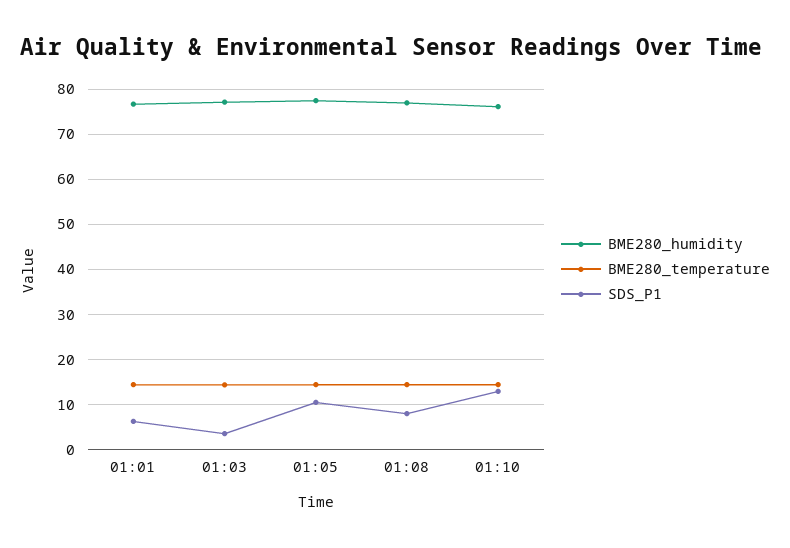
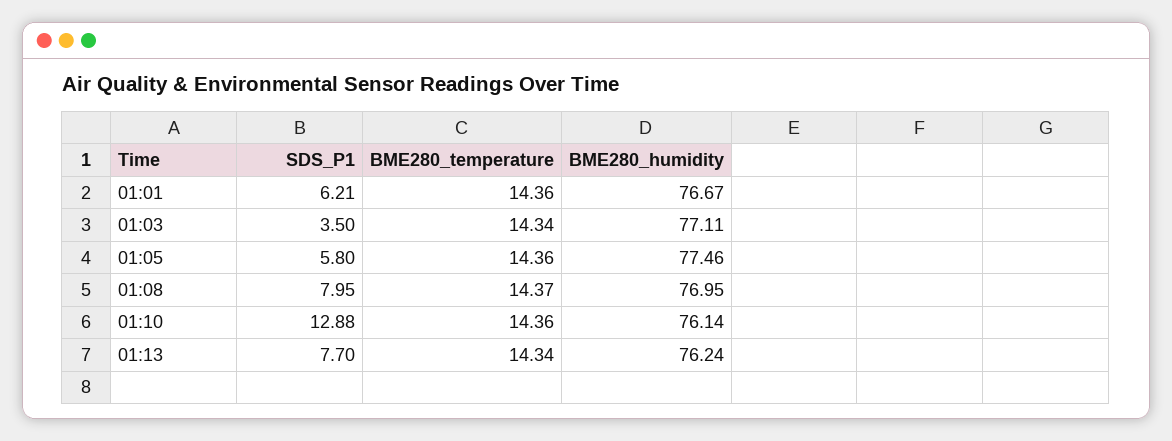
SDS_P1, 01:05: 10 -> 5.8
SDS_P1, 01:13: none -> 7.7
BME280_temperature, 01:13: none -> 14.34
BME280_humidity, 01:13: none -> 76.24

